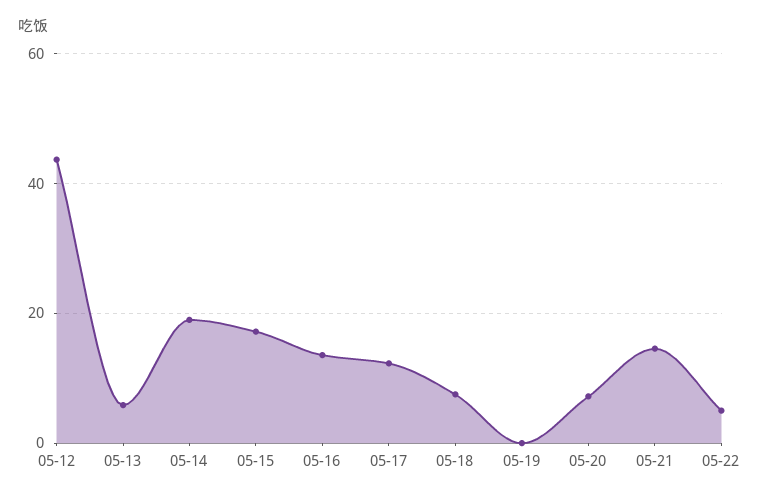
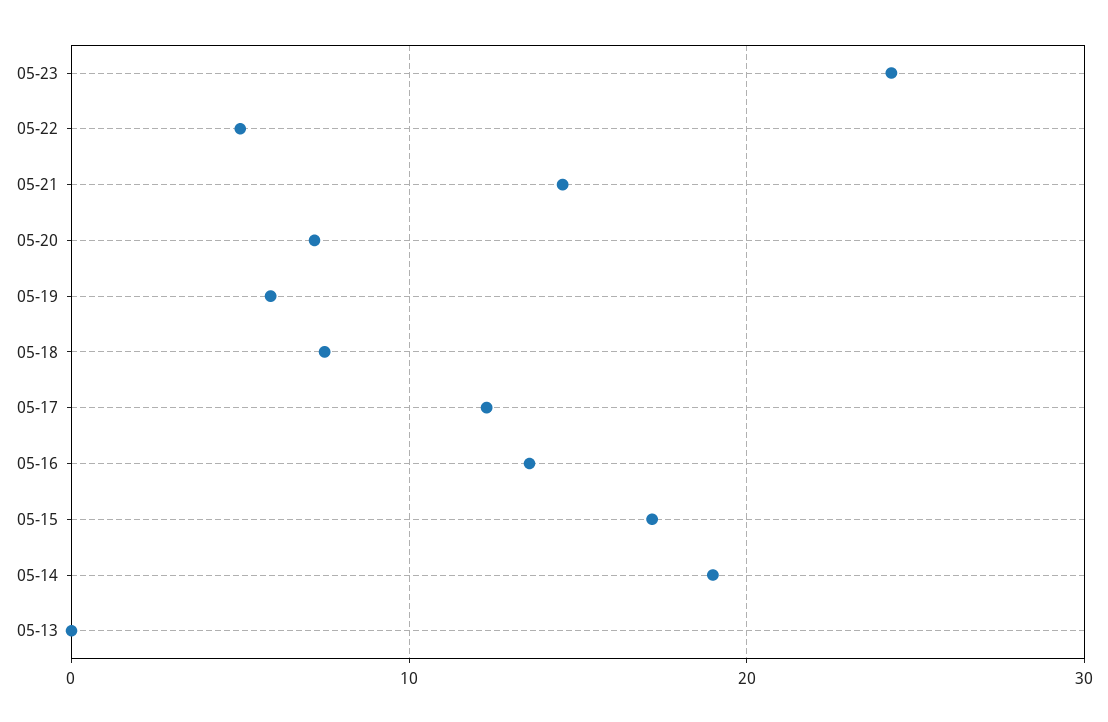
05-12: 44 -> none
05-13: 6 -> 0
05-19: 0 -> 6
05-23: none -> 24

